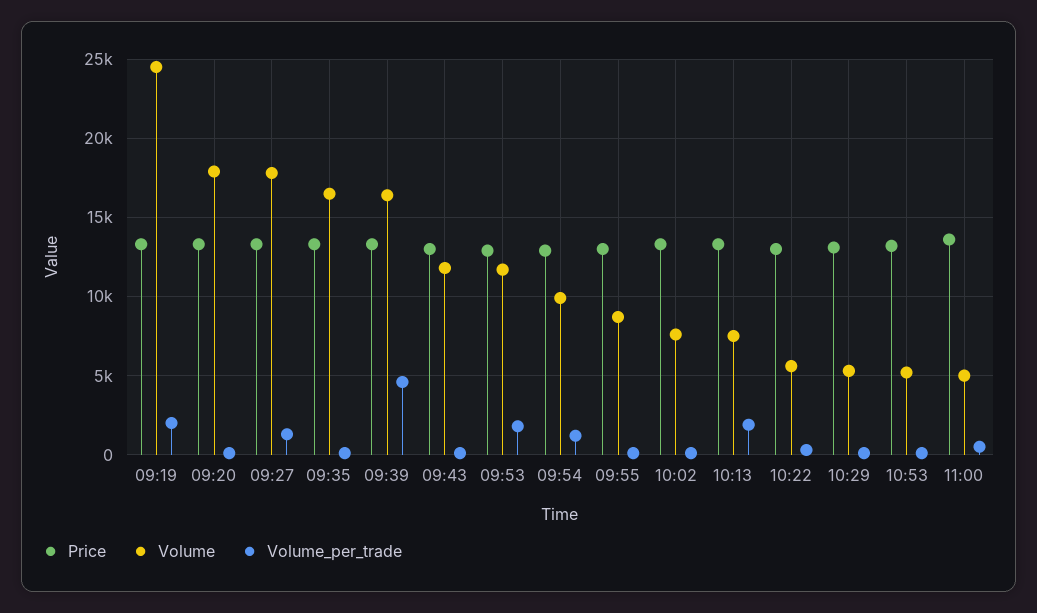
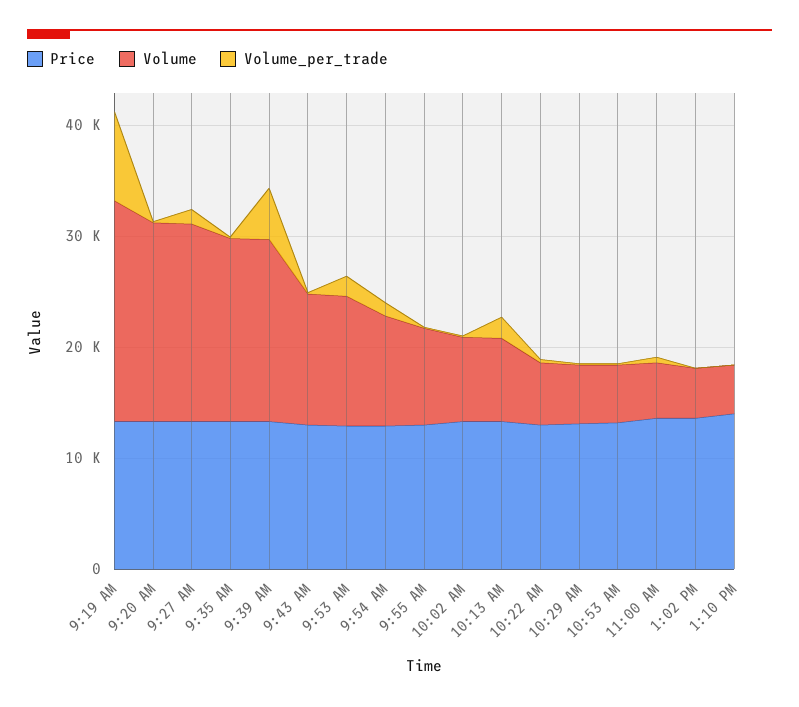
Volume, 09:19: 24500 -> 20000
Volume_per_trade, 09:19: 2000 -> 8000
Price, 1:02 PM: none -> 14000
Volume, 1:02 PM: none -> 4000
Volume_per_trade, 1:02 PM: none -> 0
Price, 1:10 PM: none -> 14000
Volume, 1:10 PM: none -> 4000
Volume_per_trade, 1:10 PM: none -> 0

